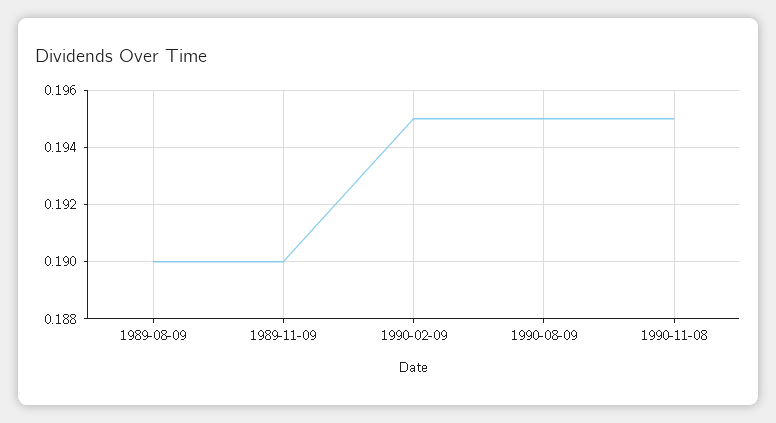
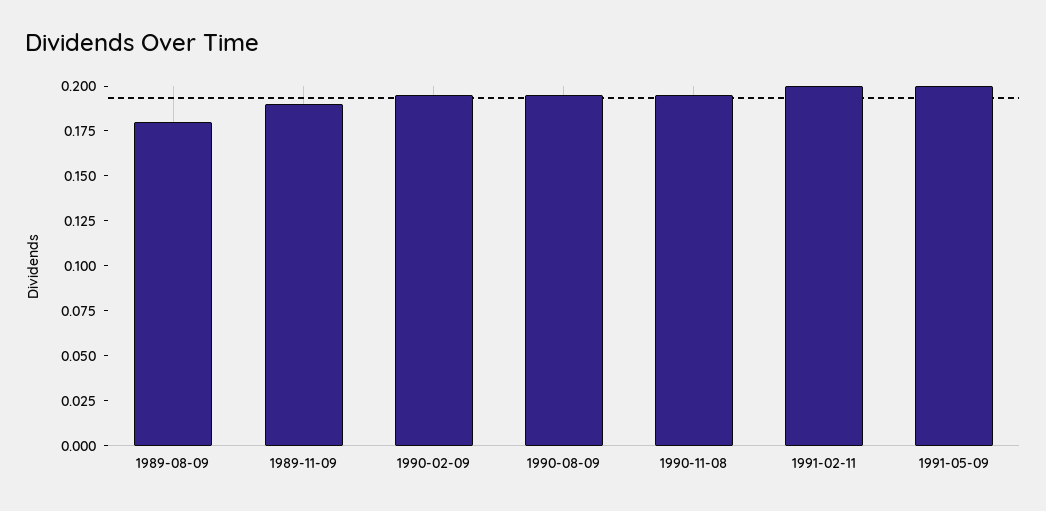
1989-08-09: 0.19 -> 0.18
1991-02-11: none -> 0.2
1991-05-09: none -> 0.2

